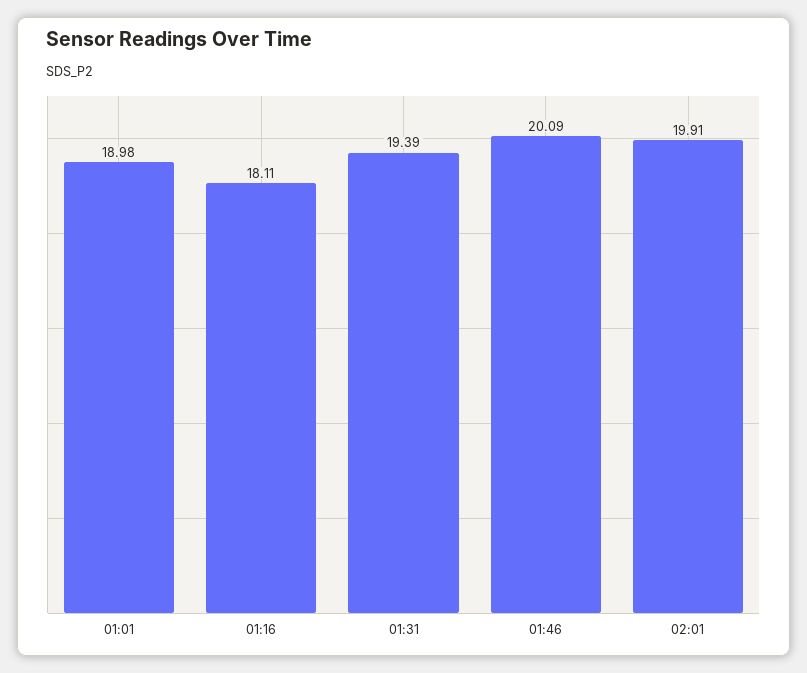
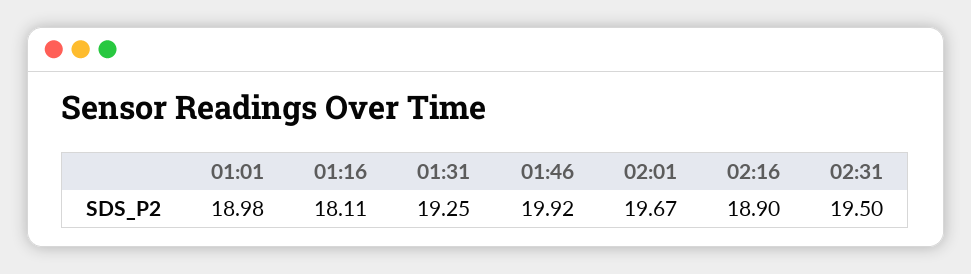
01:31: 19.39 -> 19.25
01:46: 20.09 -> 19.92
02:01: 19.91 -> 19.67
02:16: none -> 18.9
02:31: none -> 19.5

